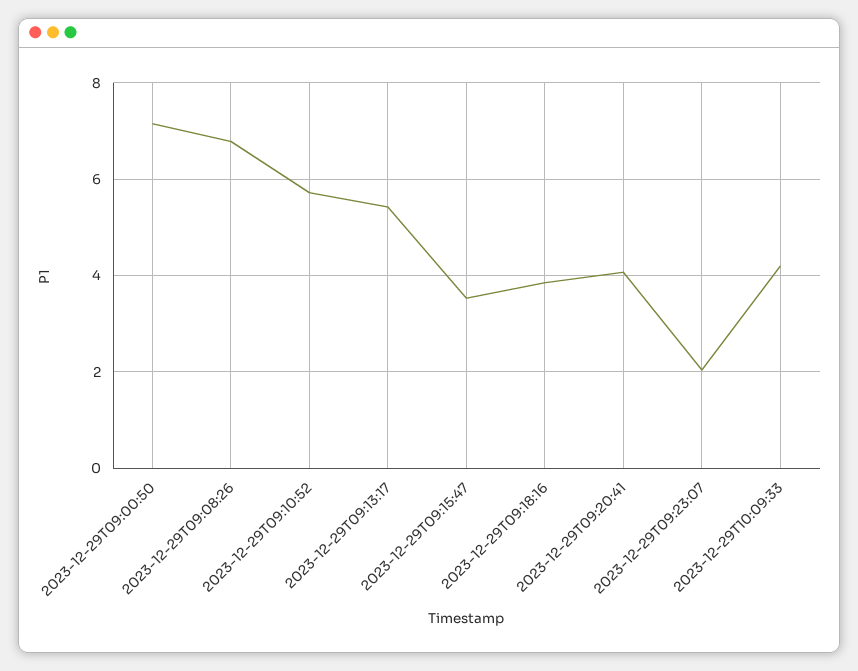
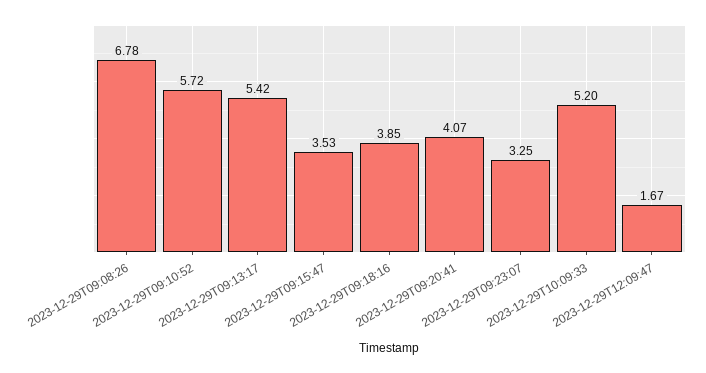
2023-12-29T09:00:50: 7.2 -> none
2023-12-29T09:23:07: 2 -> 3.25
2023-12-29T10:09:33: 4.2 -> 5.2
2023-12-29T12:09:47: none -> 1.67

